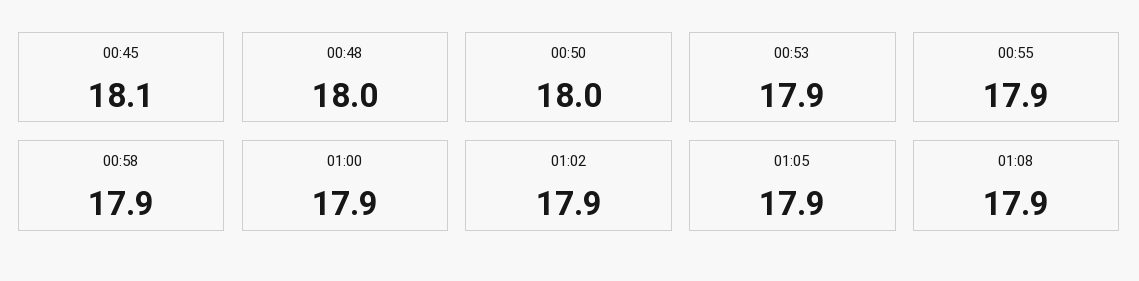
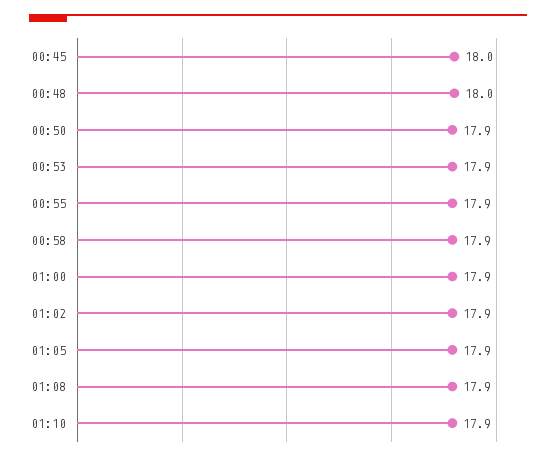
00:45: 18.1 -> 18
00:50: 18 -> 17.9
01:10: none -> 17.9

